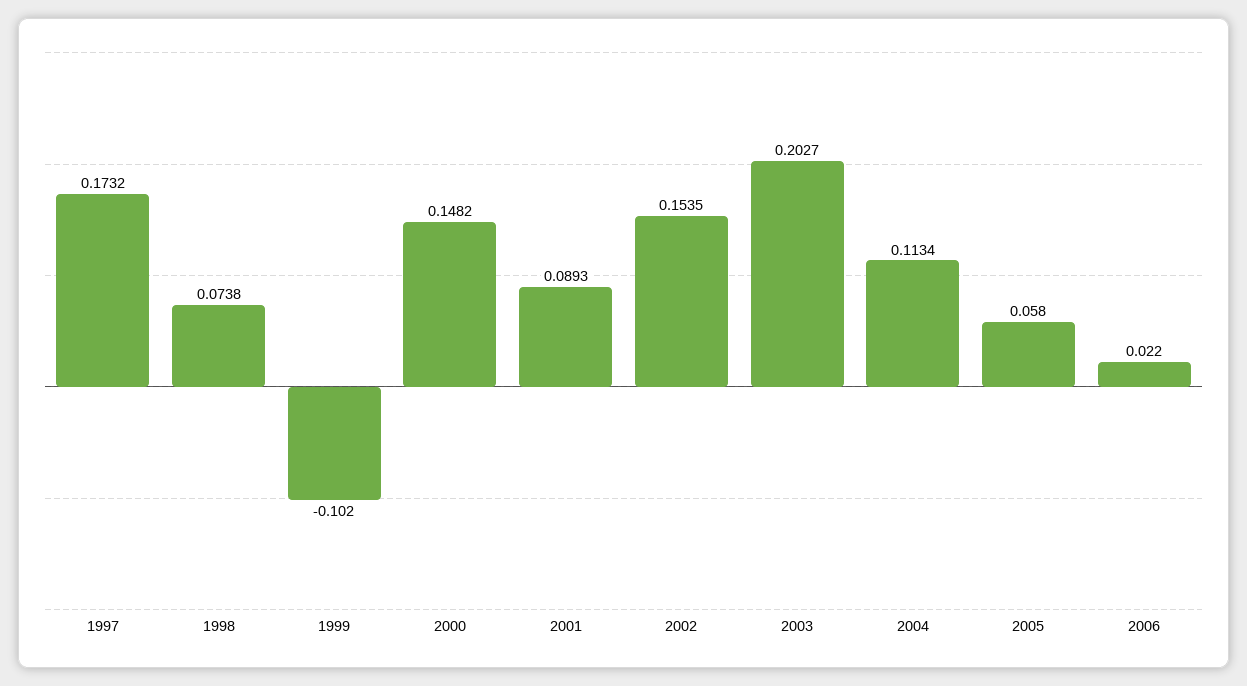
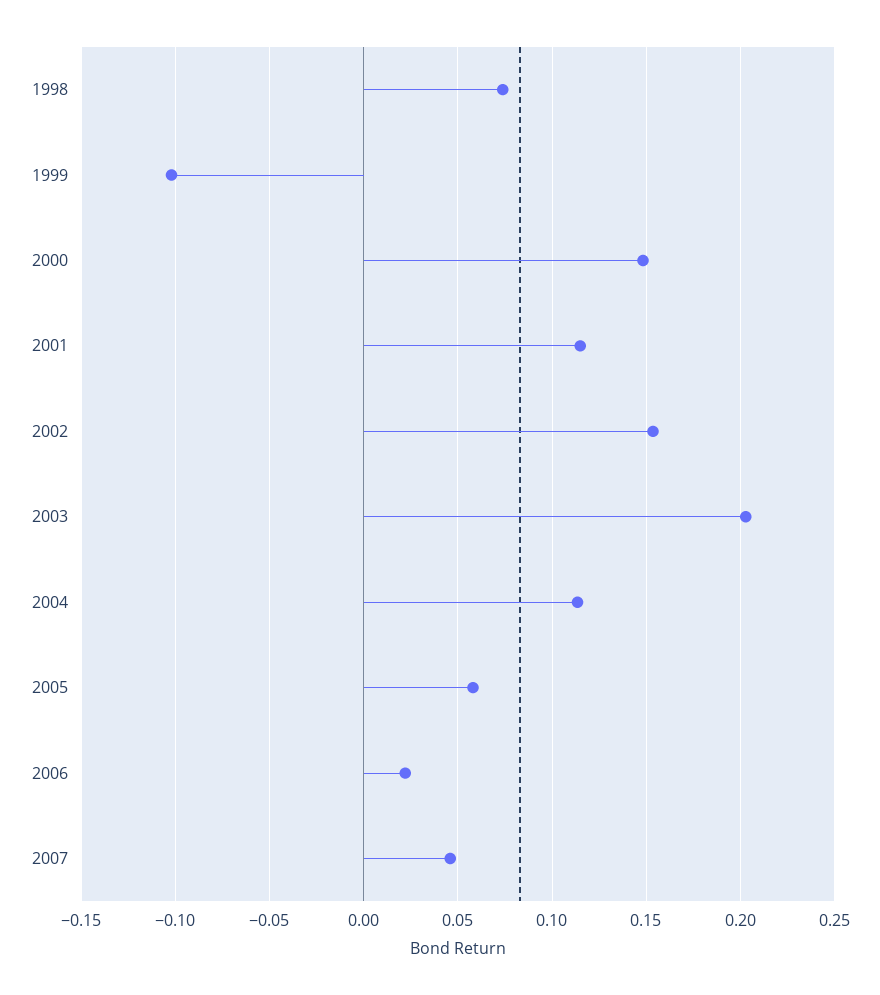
1997: 0.1732 -> none
2001: 0.0893 -> 0.115
2007: none -> 0.045

